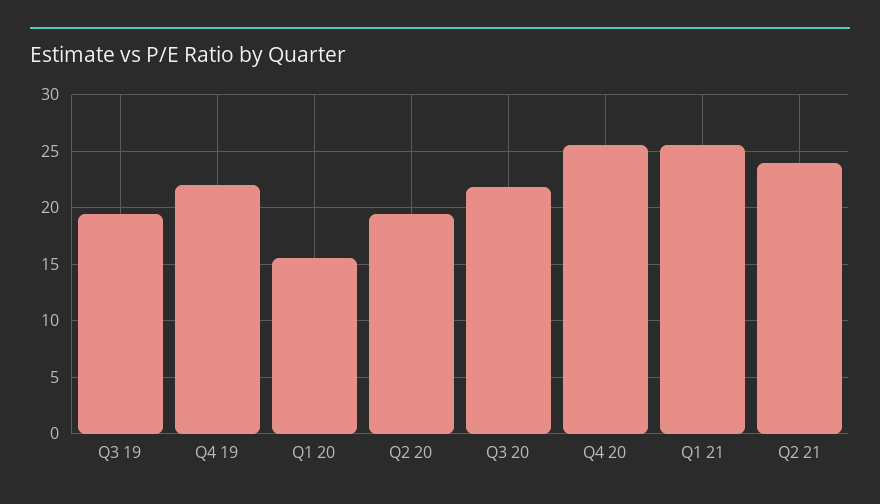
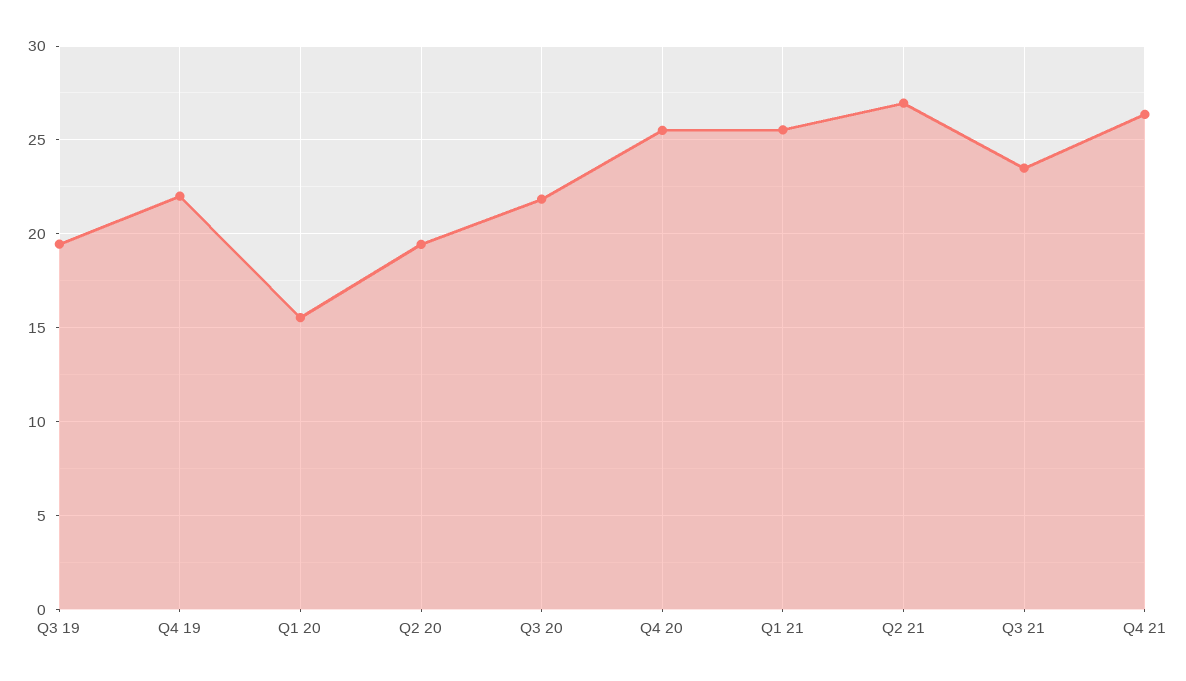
Q2 21: 24 -> 27
Q3 21: none -> 23.5
Q4 21: none -> 26.5

